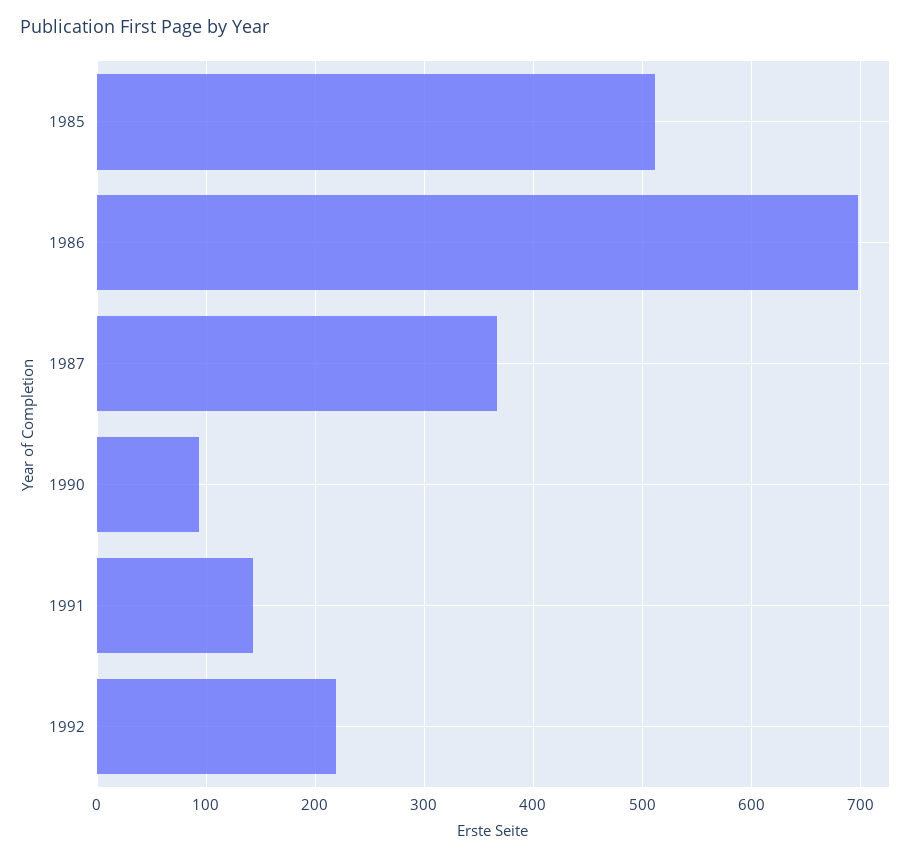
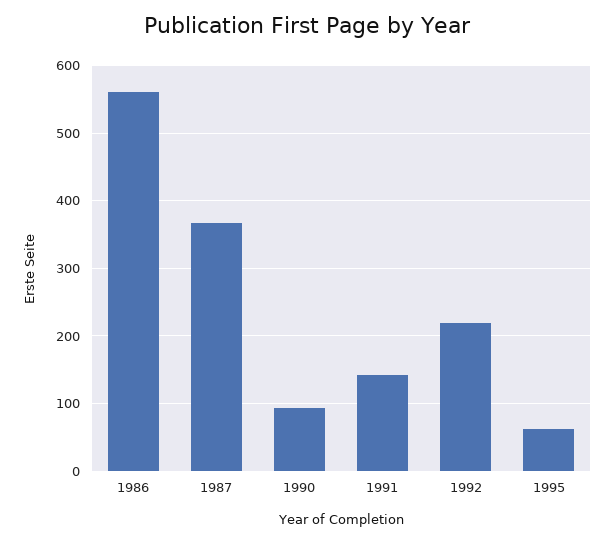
1985: 510 -> none
1986: 700 -> 560
1995: none -> 60

